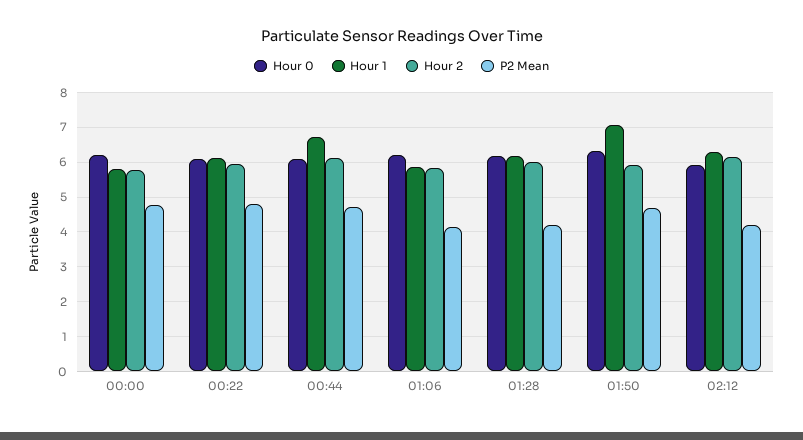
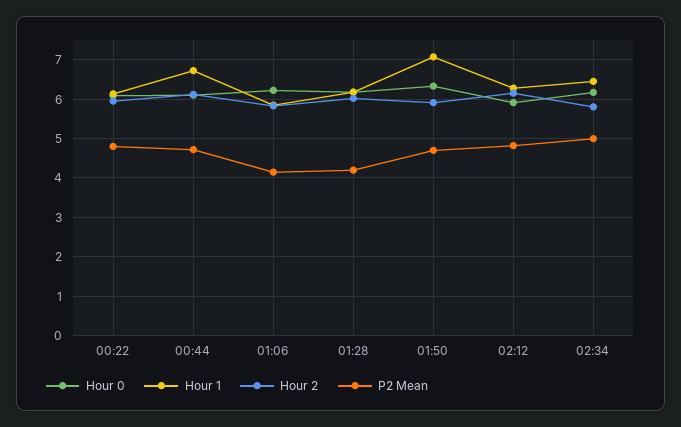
Hour 0, 00:00: 6.2 -> none
Hour 1, 00:00: 5.8 -> none
Hour 2, 00:00: 5.8 -> none
P2 Mean, 00:00: 4.8 -> none
P2 Mean, 02:12: 4.2 -> 4.8
Hour 0, 02:34: none -> 6.2
Hour 1, 02:34: none -> 6.4
Hour 2, 02:34: none -> 5.8
P2 Mean, 02:34: none -> 5

